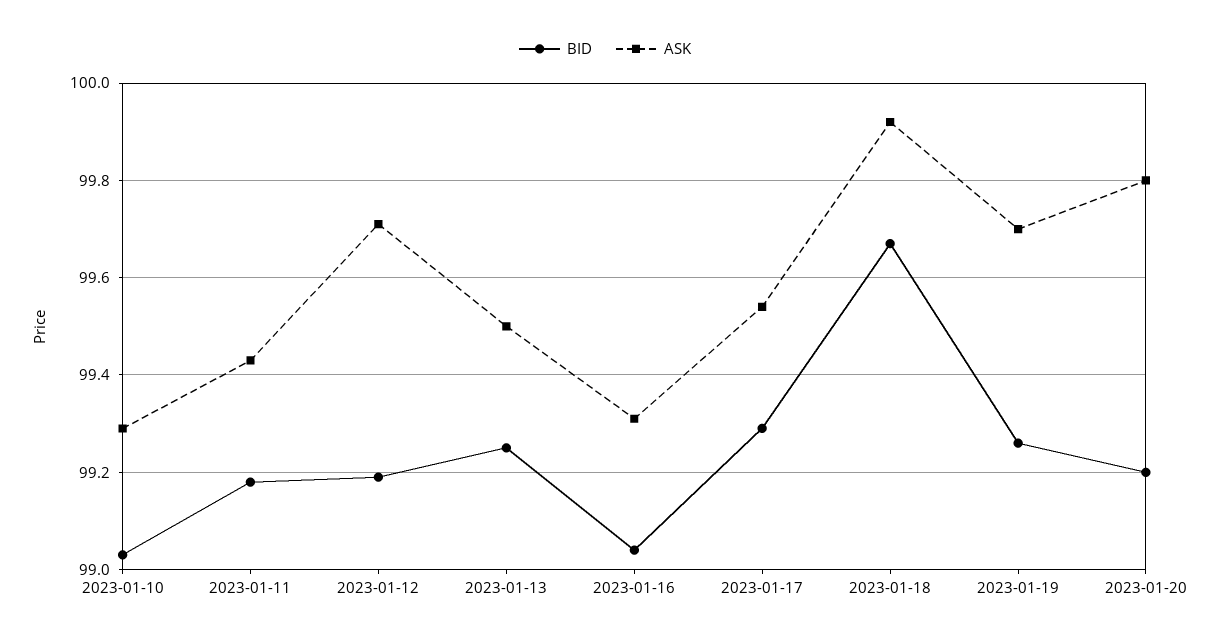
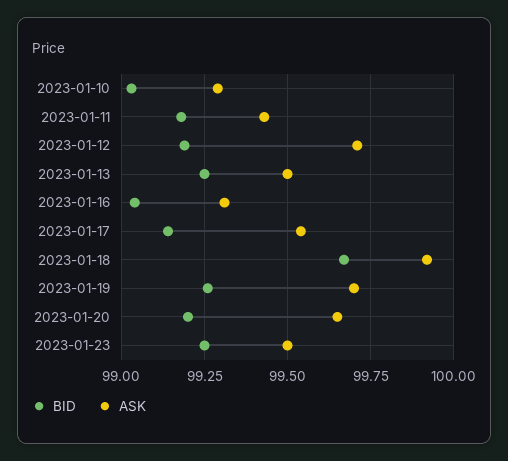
BID, 2023-01-17: 99.3 -> 99.15
ASK, 2023-01-20: 99.8 -> 99.65
BID, 2023-01-23: none -> 99.25
ASK, 2023-01-23: none -> 99.5

